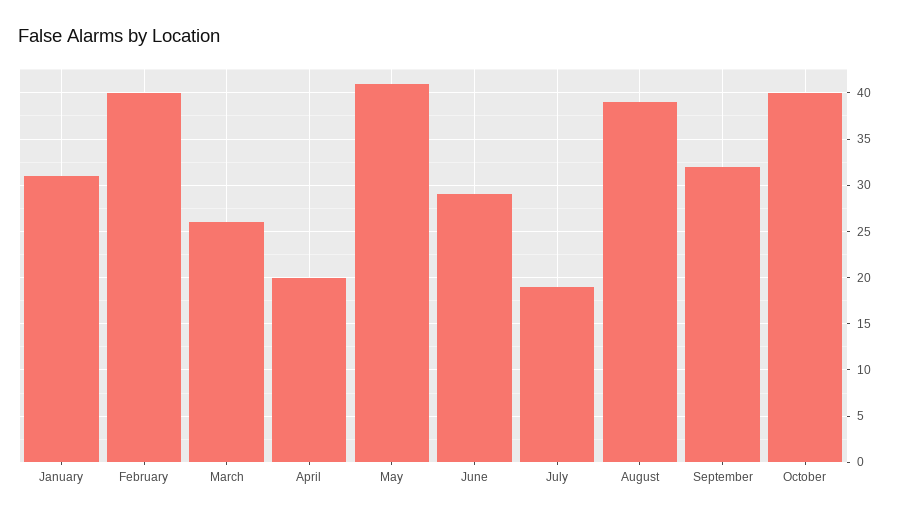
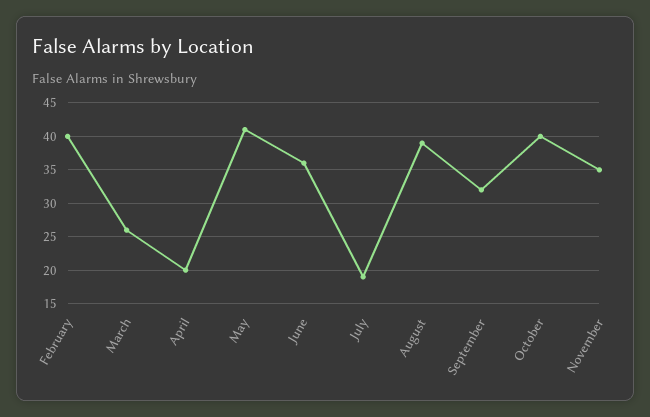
January: 31 -> none
June: 29 -> 36
November: none -> 35

